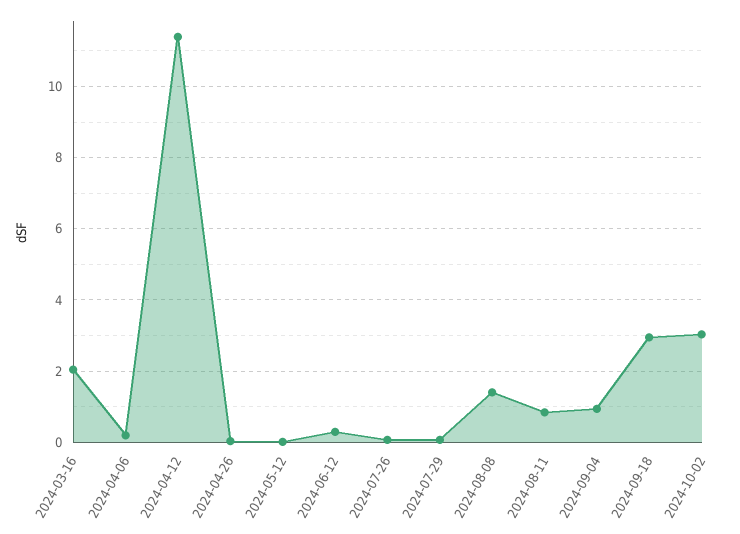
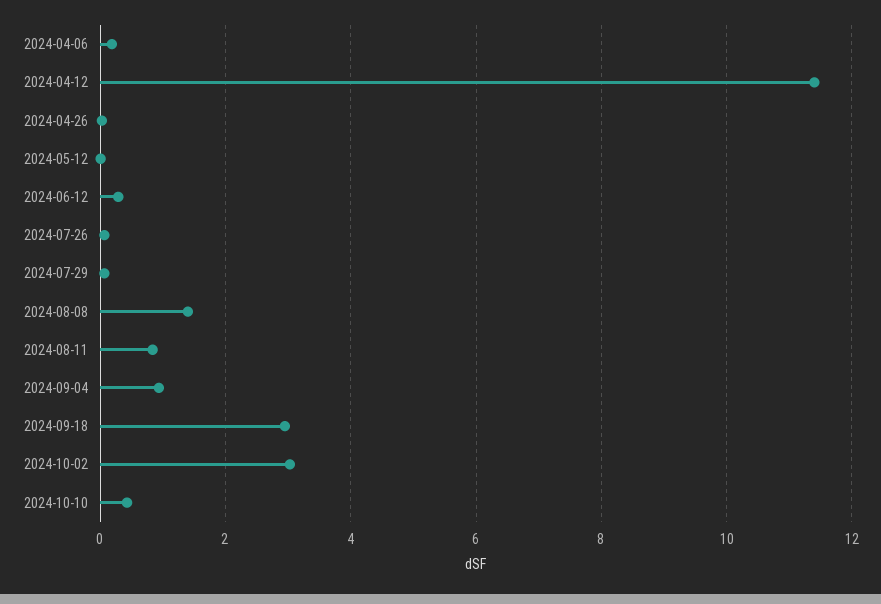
2024-03-16: 2 -> none
2024-10-10: none -> 0.4

